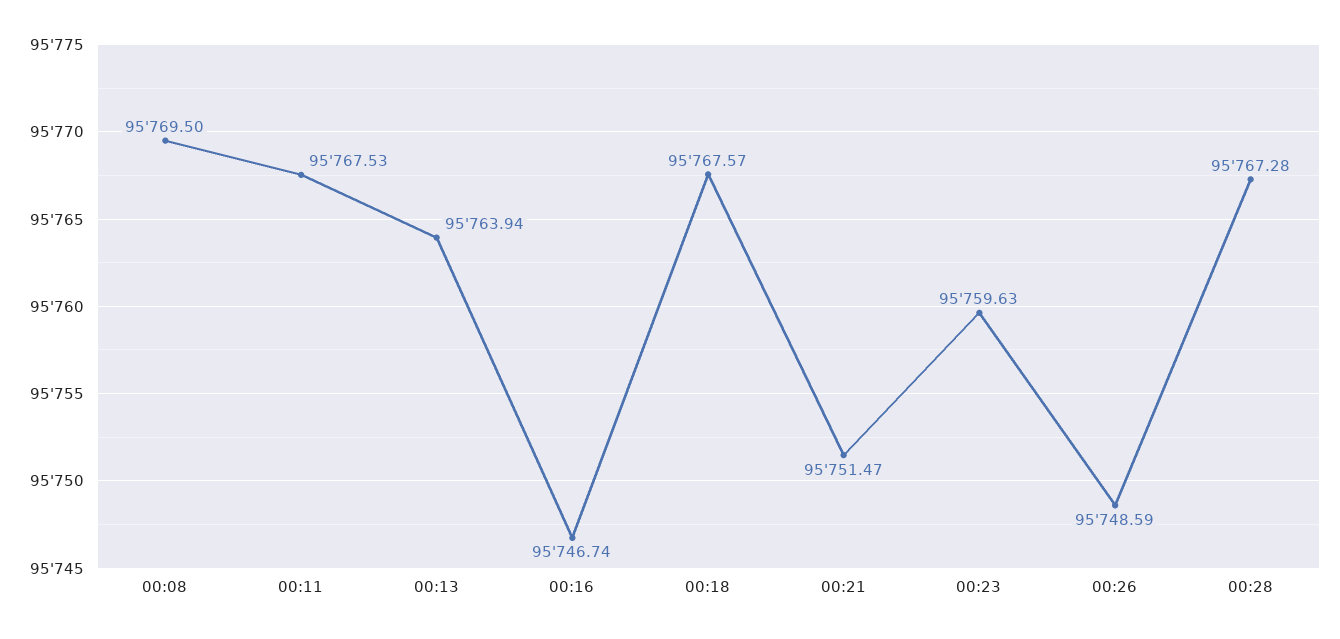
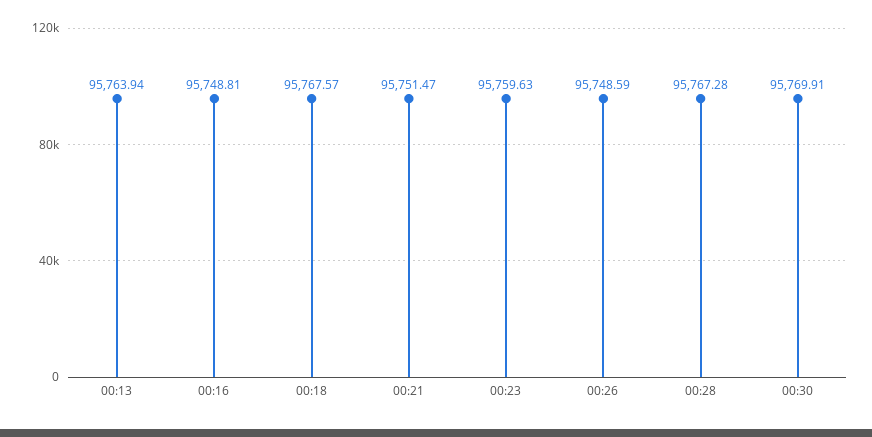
00:08: 95769.5 -> none
00:11: 95767.53 -> none
00:16: 95746.74 -> 95748.81
00:30: none -> 95769.91

